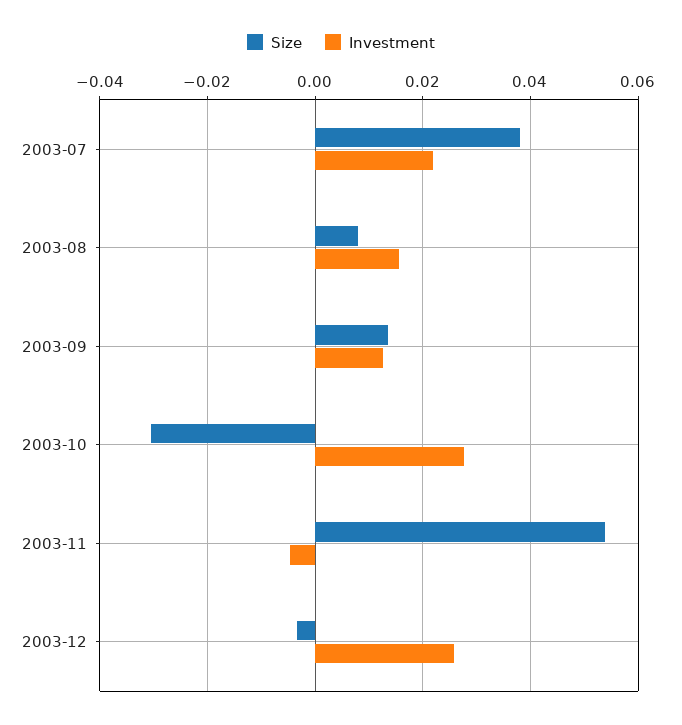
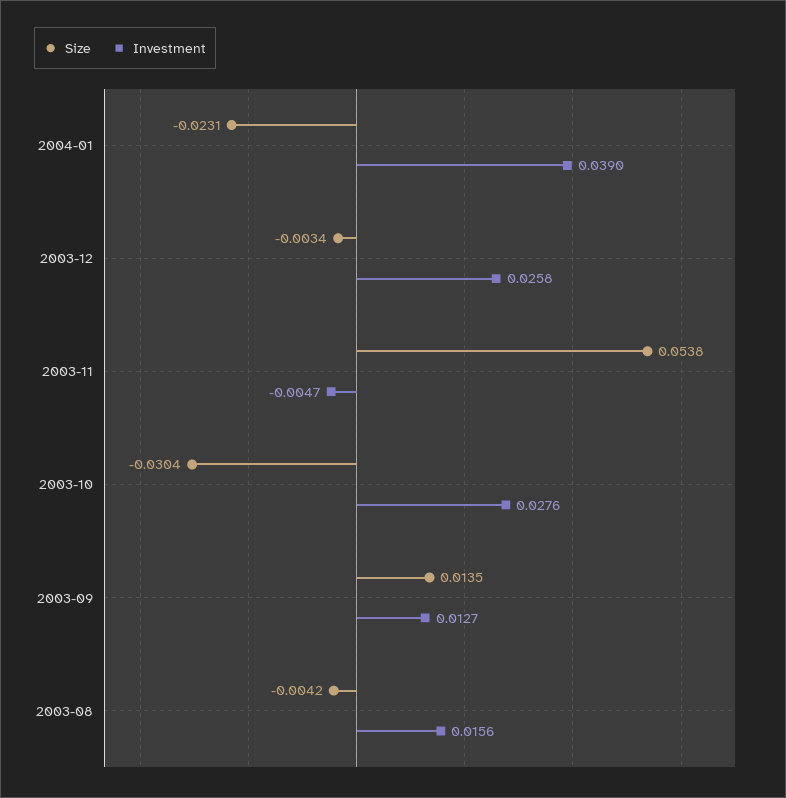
Size, 2003-07: 0.038 -> none
Investment, 2003-07: 0.022 -> none
Size, 2003-08: 0.008 -> -0.0042
Size, 2004-01: none -> -0.0231
Investment, 2004-01: none -> 0.039

